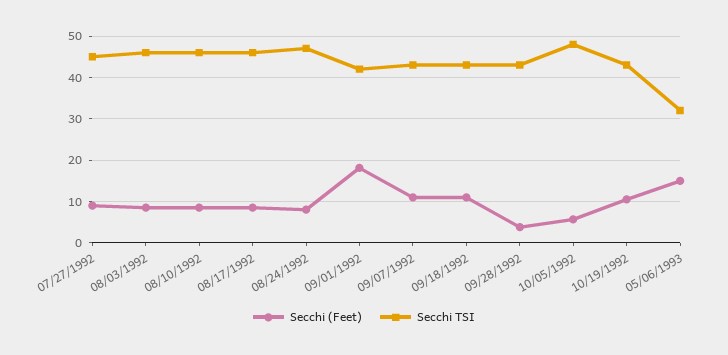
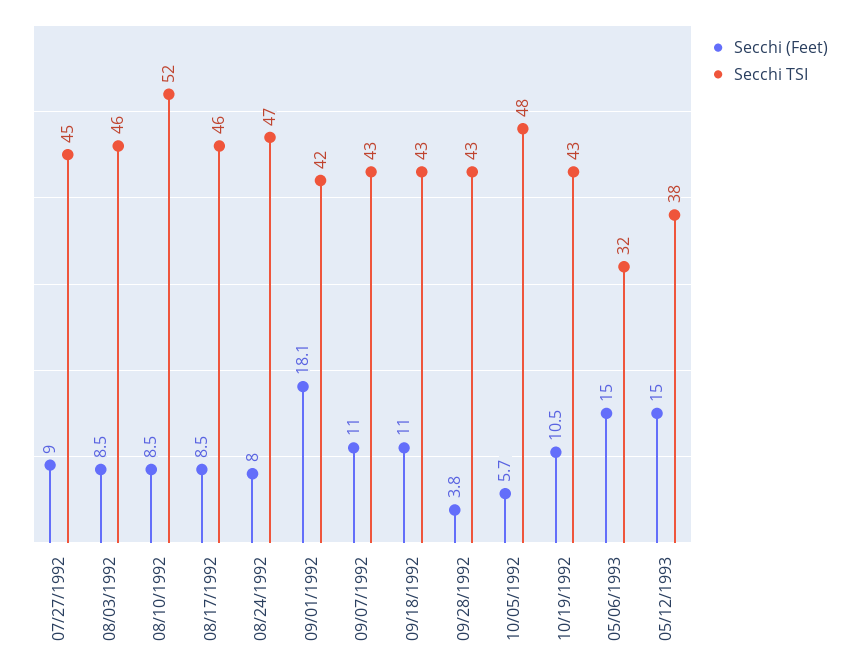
Secchi TSI, 08/10/1992: 46 -> 52
Secchi (Feet), 05/12/1993: none -> 15
Secchi TSI, 05/12/1993: none -> 38

